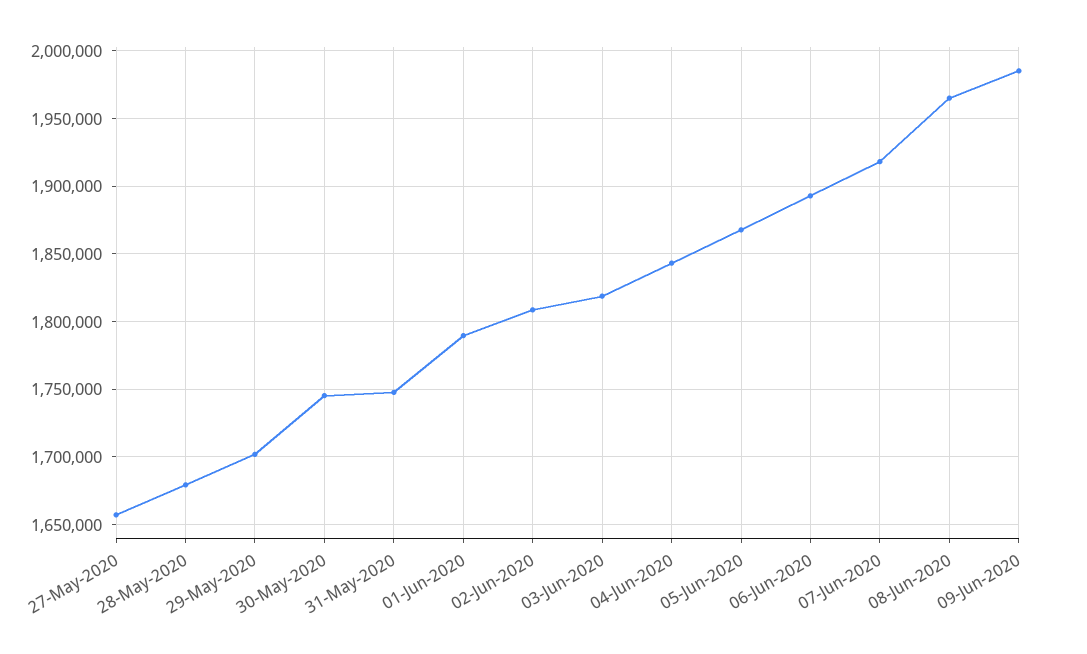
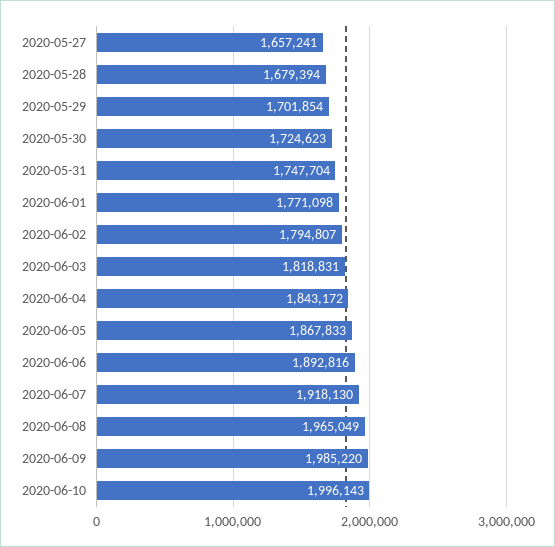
30-May-2020: 1745000 -> 1724623
01-Jun-2020: 1790000 -> 1771098
02-Jun-2020: 1810000 -> 1794807
2020-06-10: none -> 1996143

